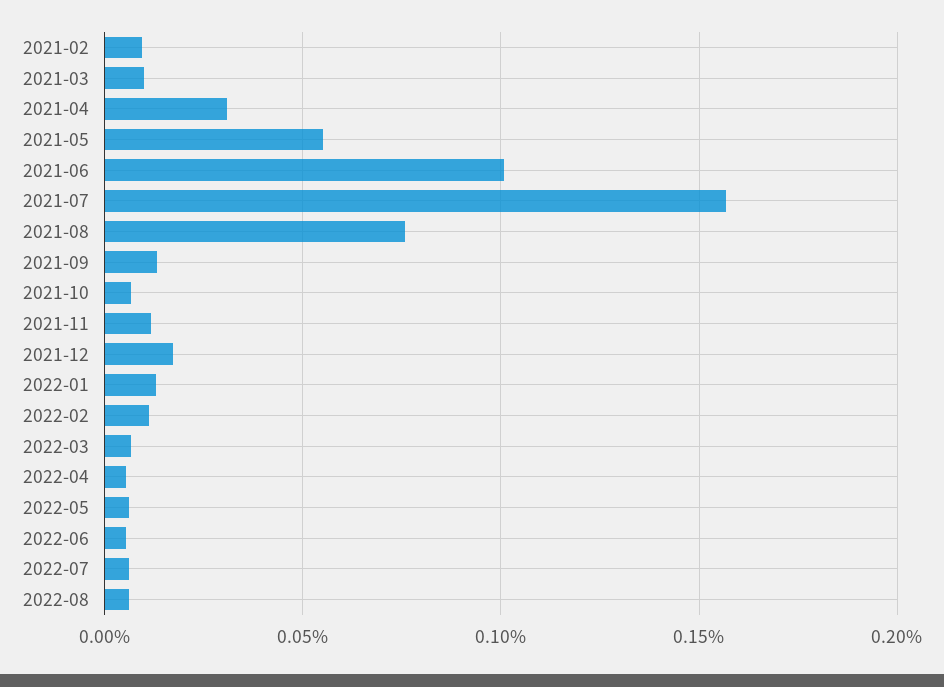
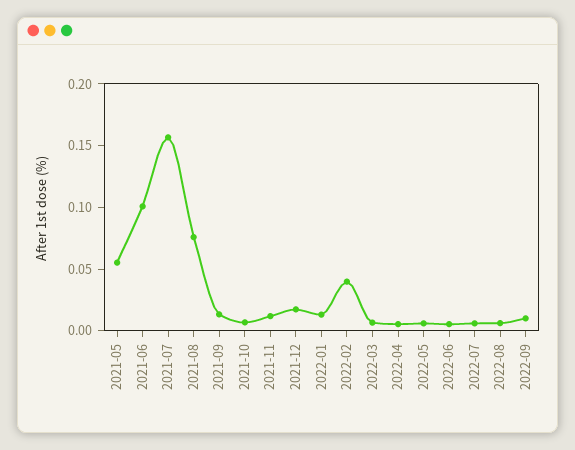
2021-02: 0.01 -> none
2021-03: 0.01 -> none
2021-04: 0.03 -> none
2022-02: 0.01 -> 0.04
2022-09: none -> 0.01

